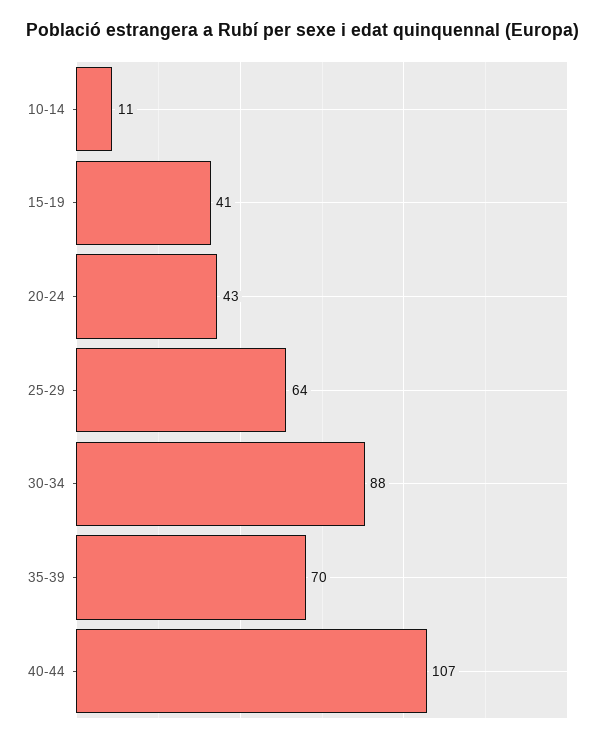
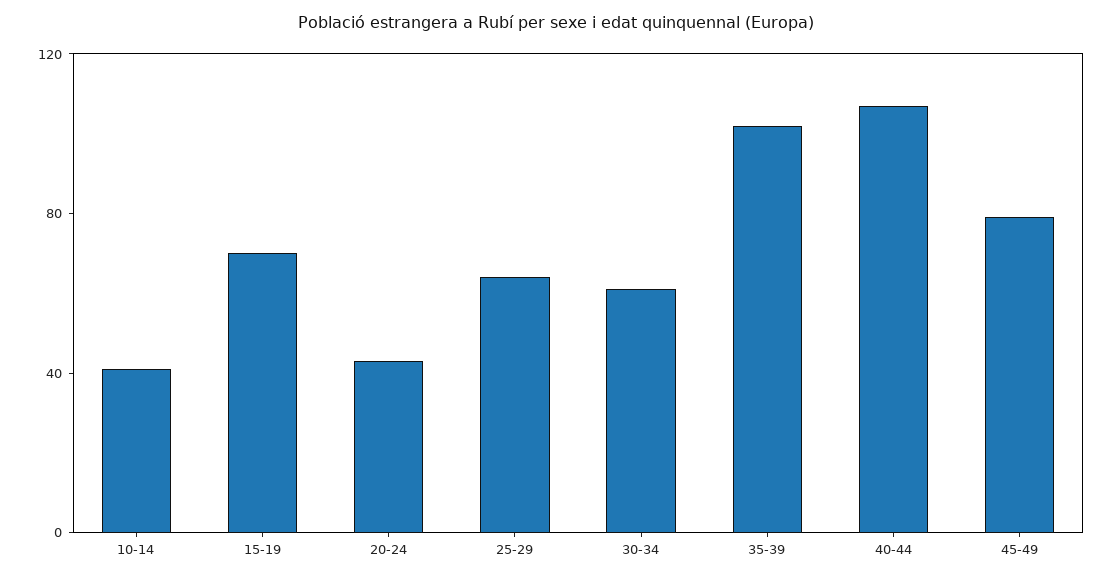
10-14: 11 -> 40
15-19: 41 -> 70
30-34: 88 -> 60
35-39: 70 -> 100
45-49: none -> 80

